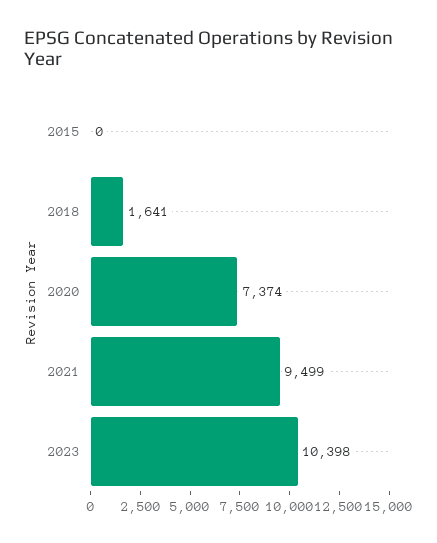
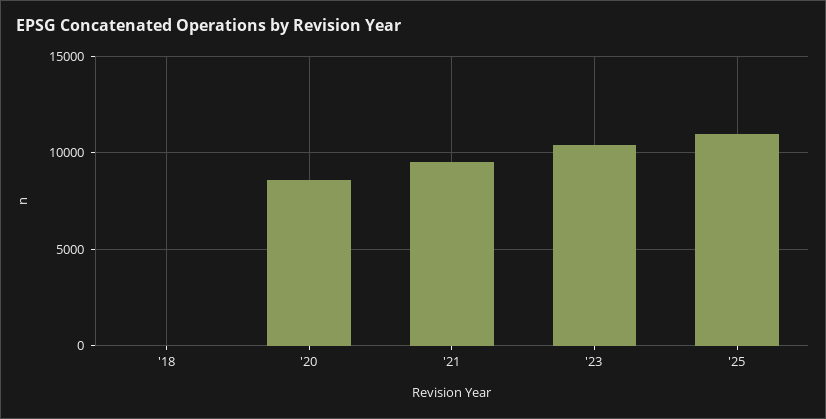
2015: 0 -> none
2018: 1641 -> 0
2020: 7374 -> 8500
'25: none -> 11000

